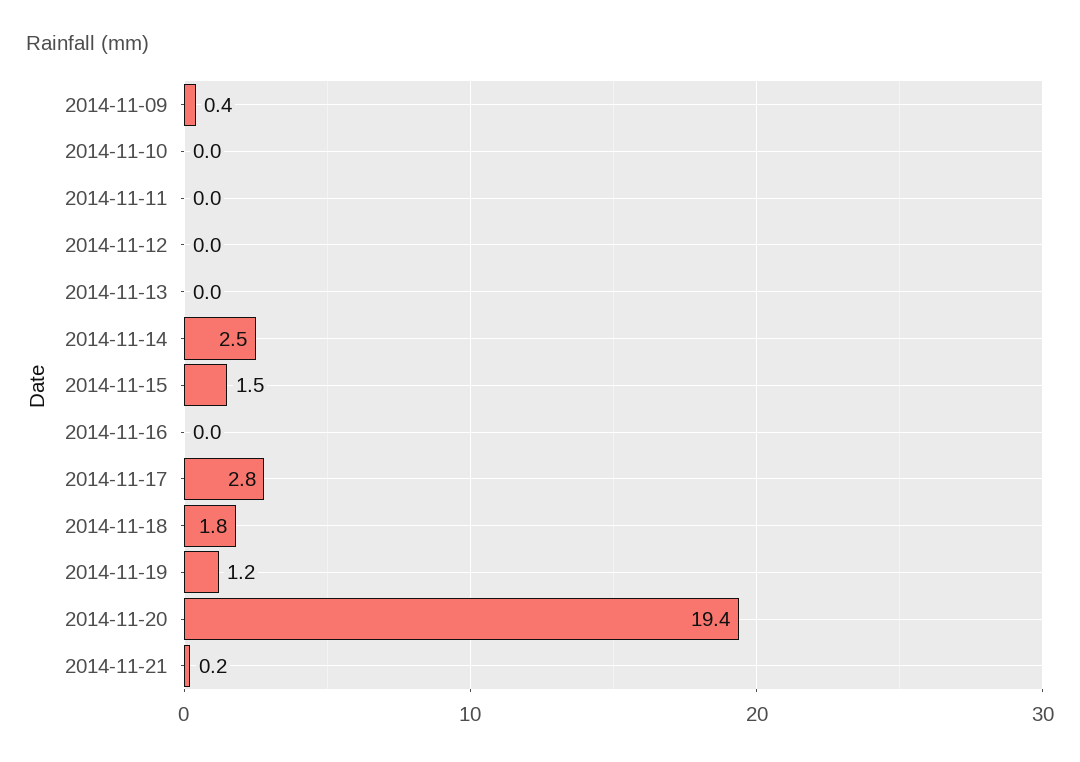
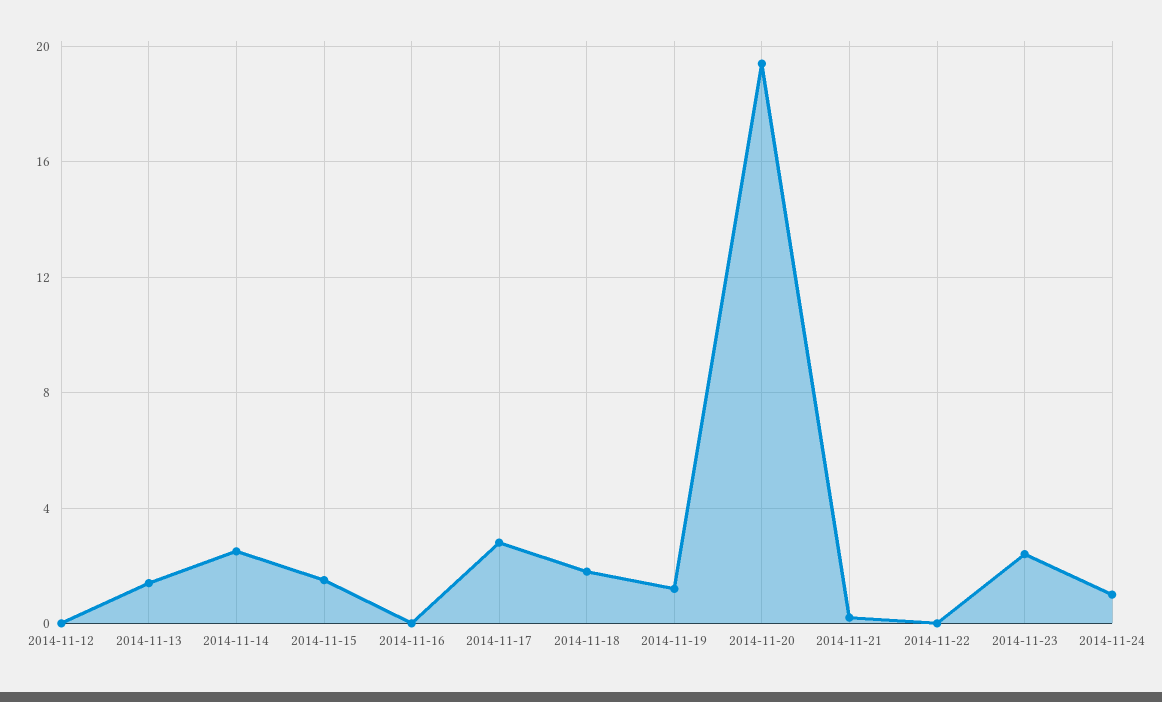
2014-11-09: 0.4 -> none
2014-11-10: 0 -> none
2014-11-11: 0 -> none
2014-11-13: 0 -> 1.5
2014-11-22: none -> 0
2014-11-23: none -> 2.5
2014-11-24: none -> 1

